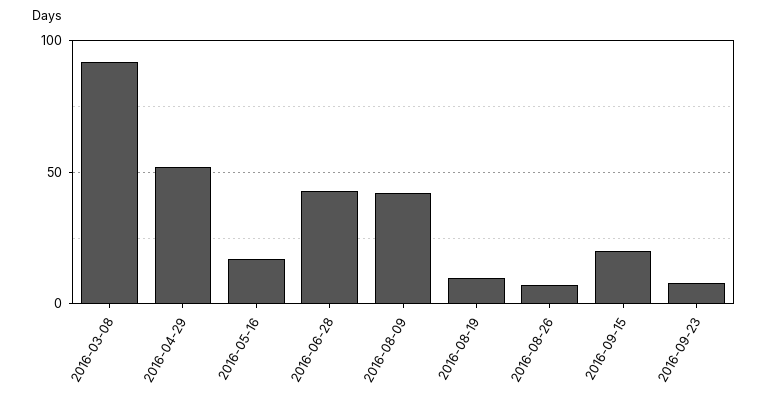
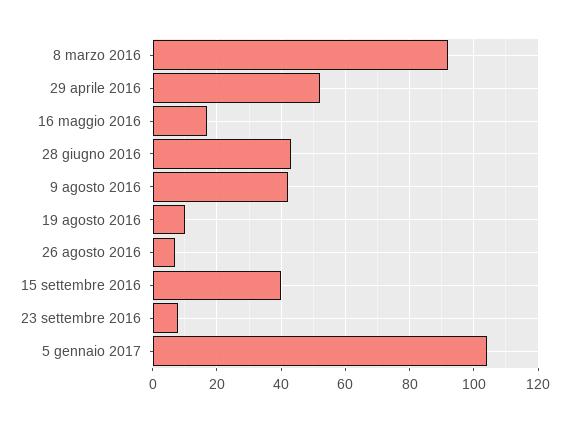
2016-09-15: 20 -> 40
5 gennaio 2017: none -> 105

